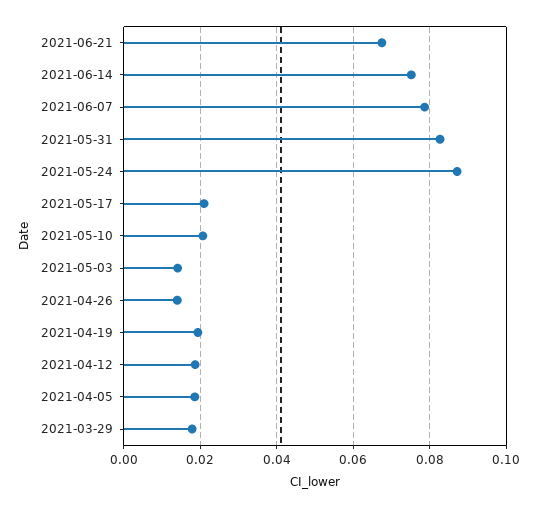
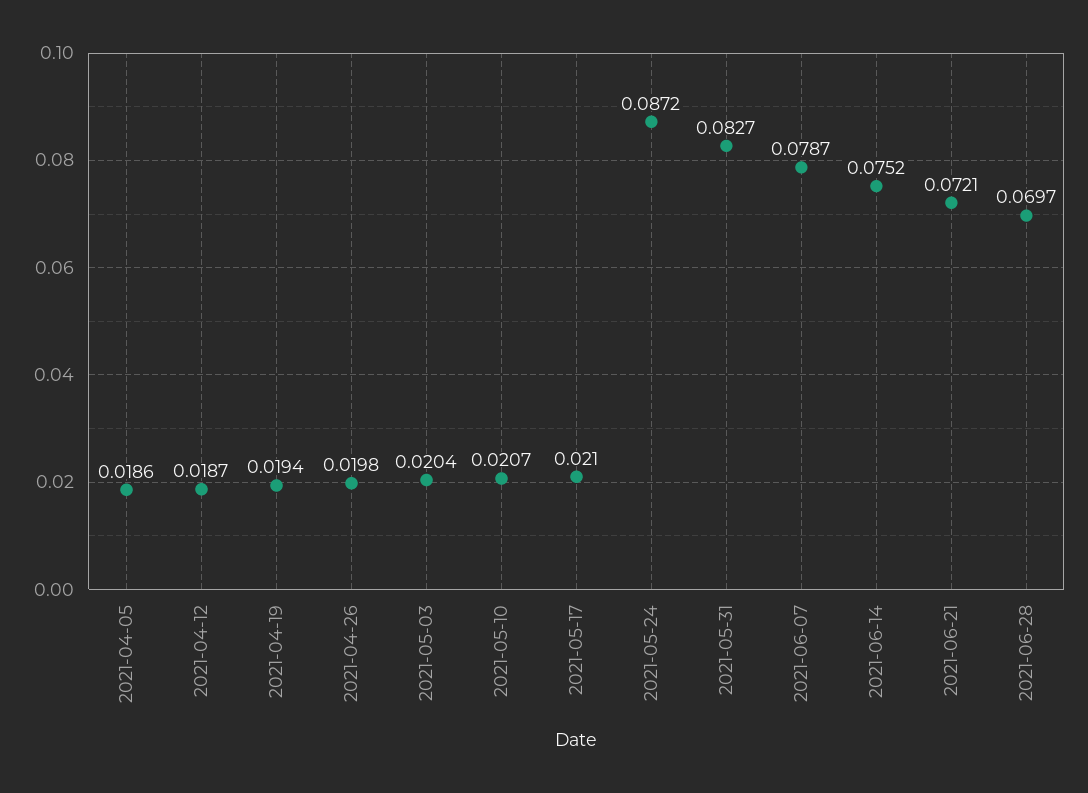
2021-06-21: 0.068 -> 0.0721
2021-05-03: 0.014 -> 0.0204
2021-04-26: 0.014 -> 0.0198
2021-03-29: 0.018 -> none
2021-06-28: none -> 0.0697

